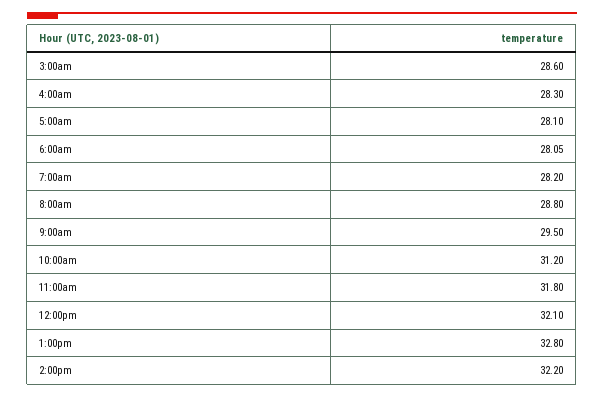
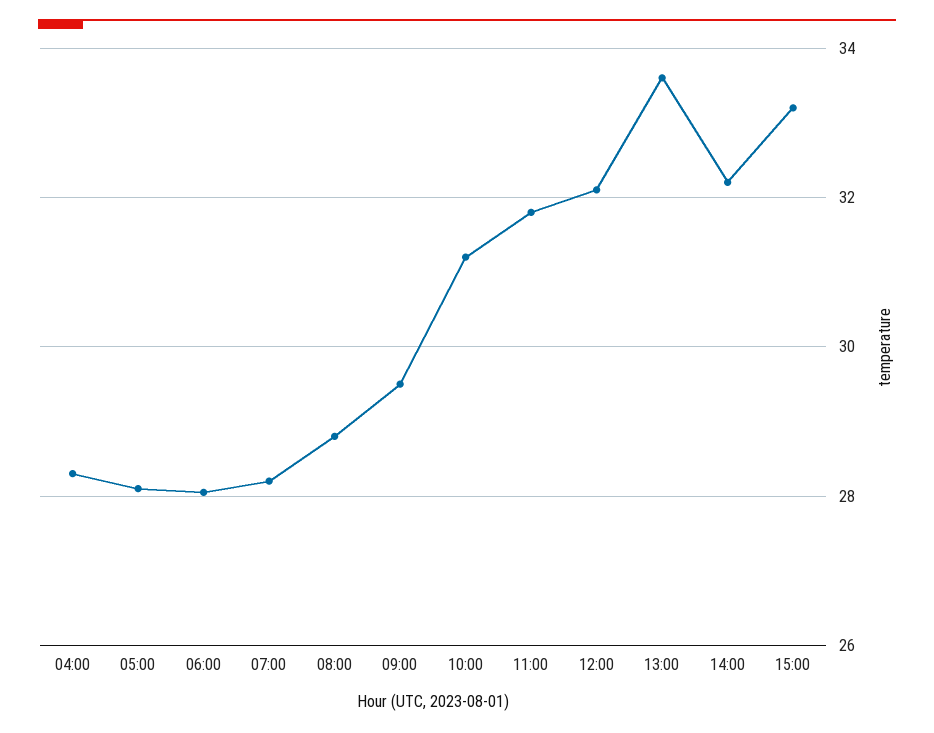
3:00am: 28.6 -> none
1:00pm: 32.8 -> 33.6
15:00: none -> 33.2

